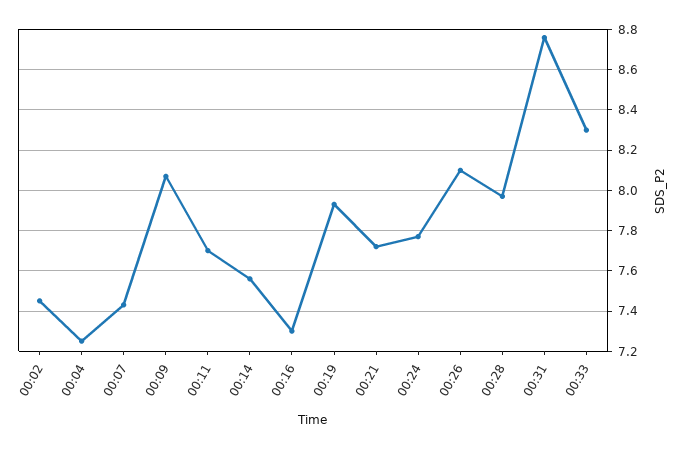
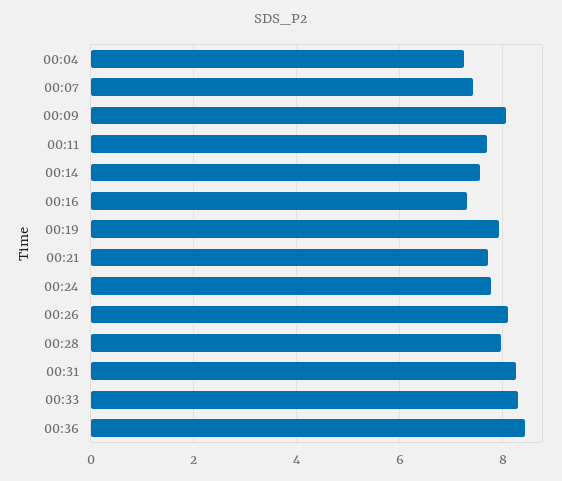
00:02: 7.45 -> none
00:31: 8.75 -> 8.2
00:36: none -> 8.4

